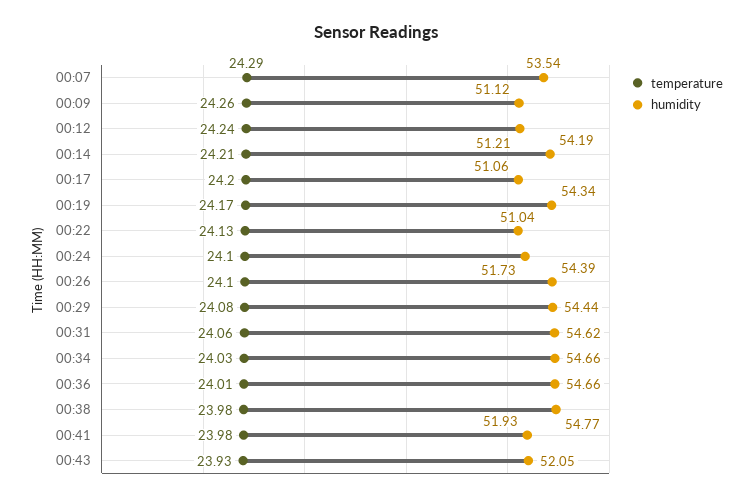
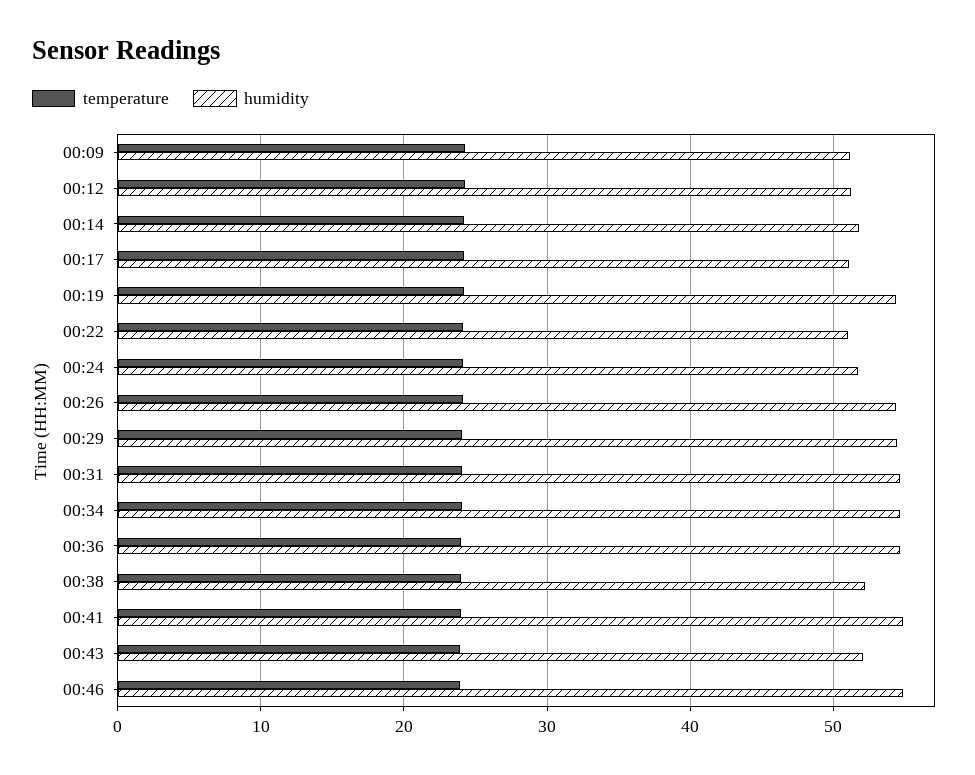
temperature, 00:07: 24.29 -> none
humidity, 00:07: 53.54 -> none
humidity, 00:14: 54.19 -> 52
humidity, 00:38: 54.77 -> 52
humidity, 00:41: 51.93 -> 55
temperature, 00:46: none -> 24
humidity, 00:46: none -> 55

